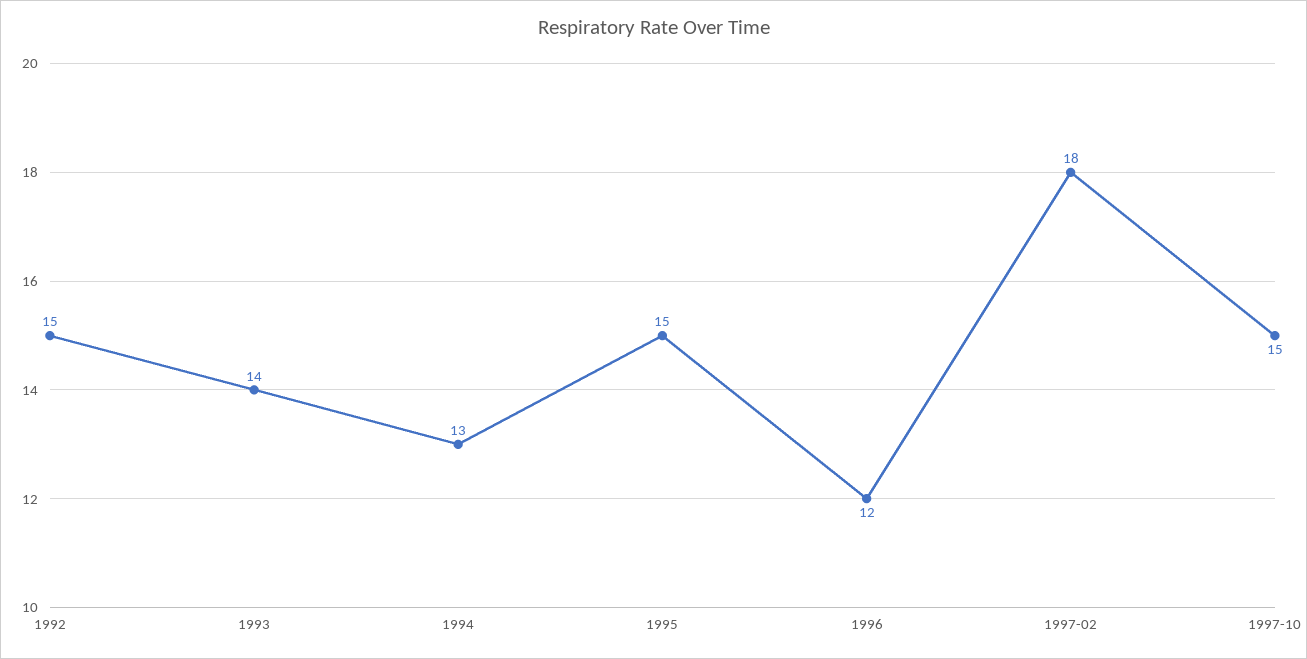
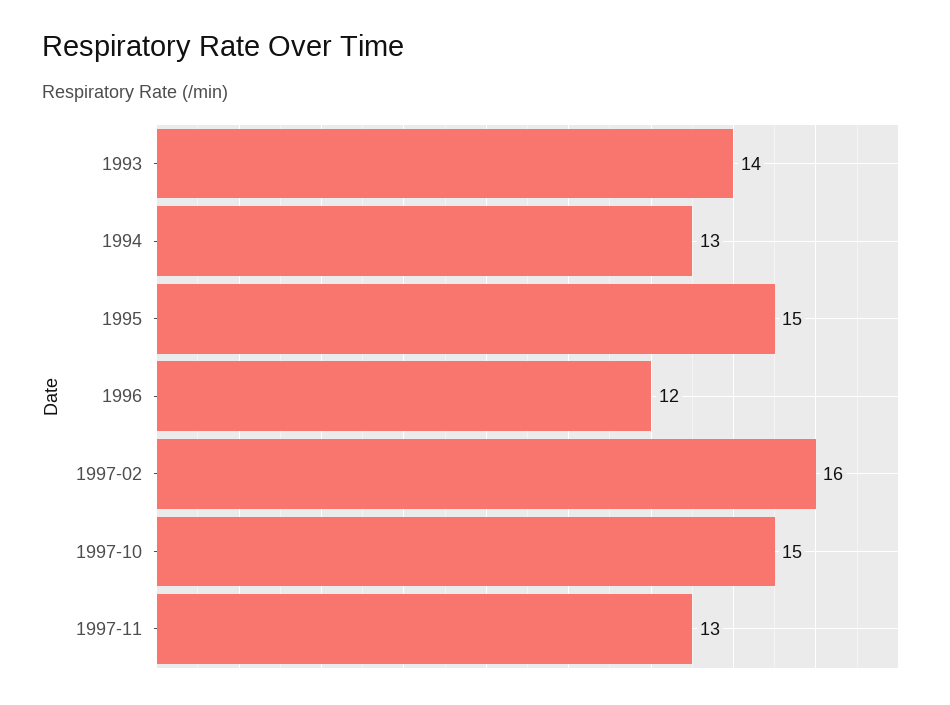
1992: 15 -> none
1997-02: 18 -> 16
1997-11: none -> 13

